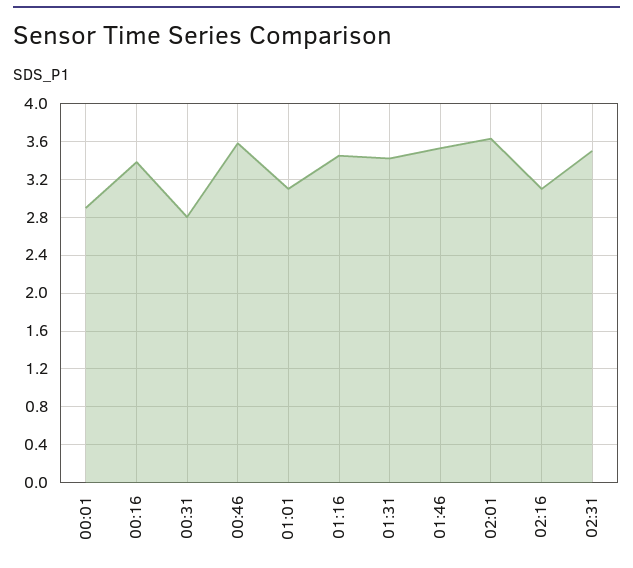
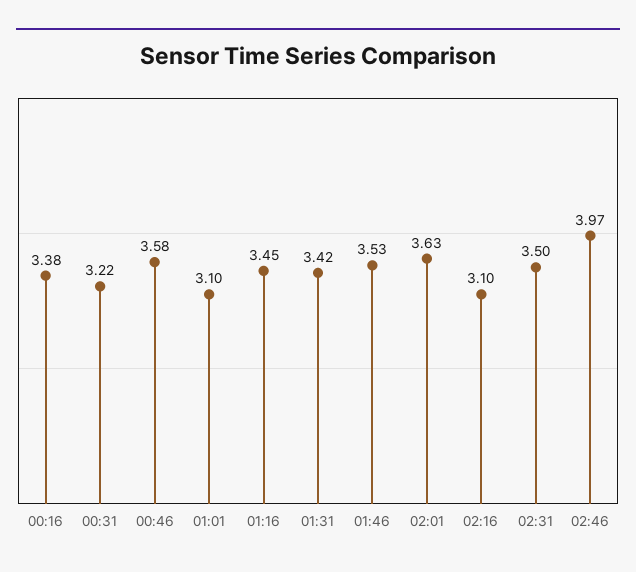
00:01: 2.9 -> none
00:31: 2.8 -> 3.22
02:46: none -> 3.97

